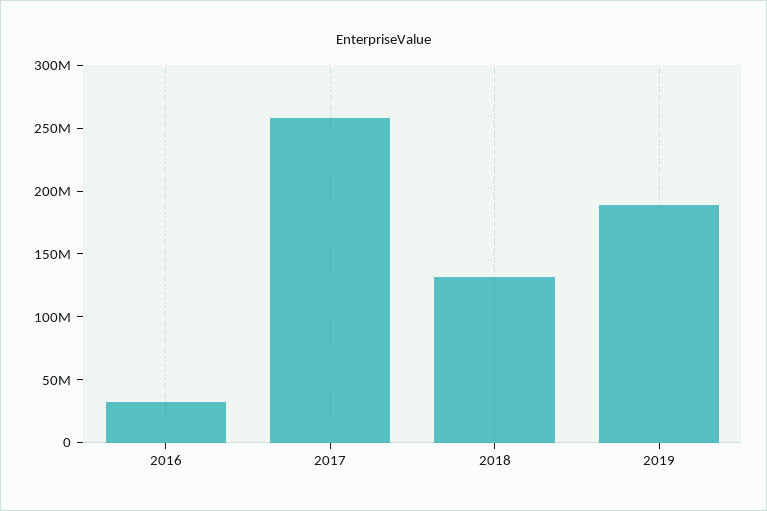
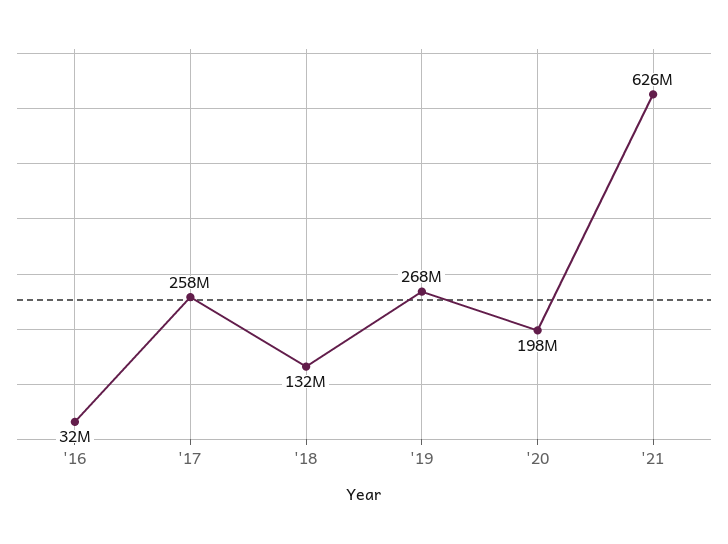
2019: 190000000 -> 268000000
'20: none -> 198000000
'21: none -> 626000000

